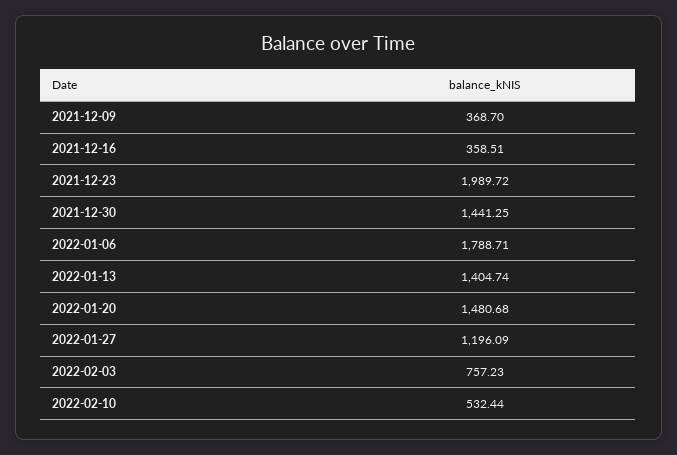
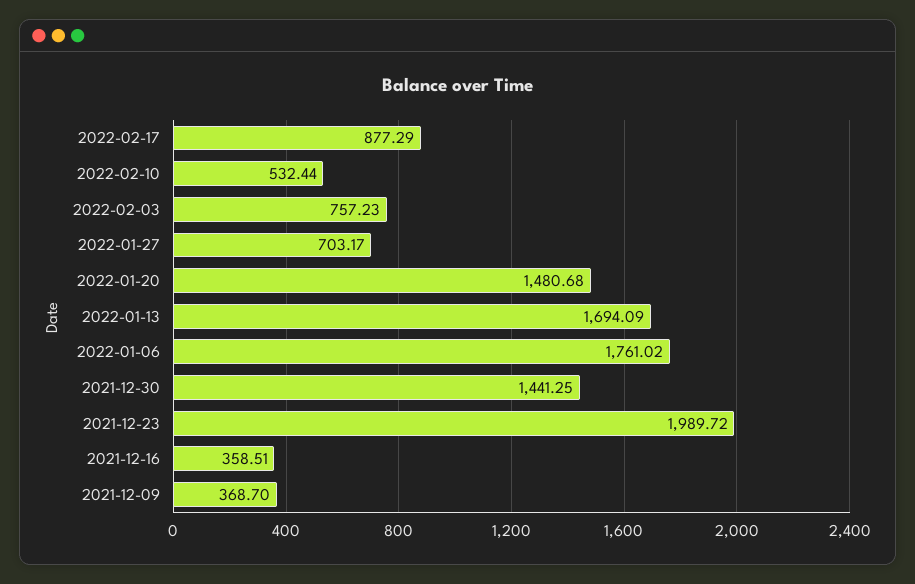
2022-01-06: 1788.71 -> 1761.02
2022-01-13: 1404.74 -> 1694.09
2022-01-27: 1196.09 -> 703.17
2022-02-17: none -> 877.29

